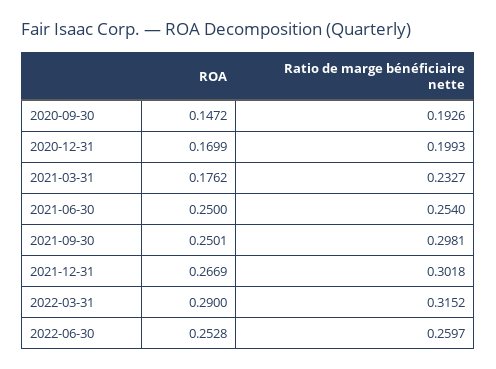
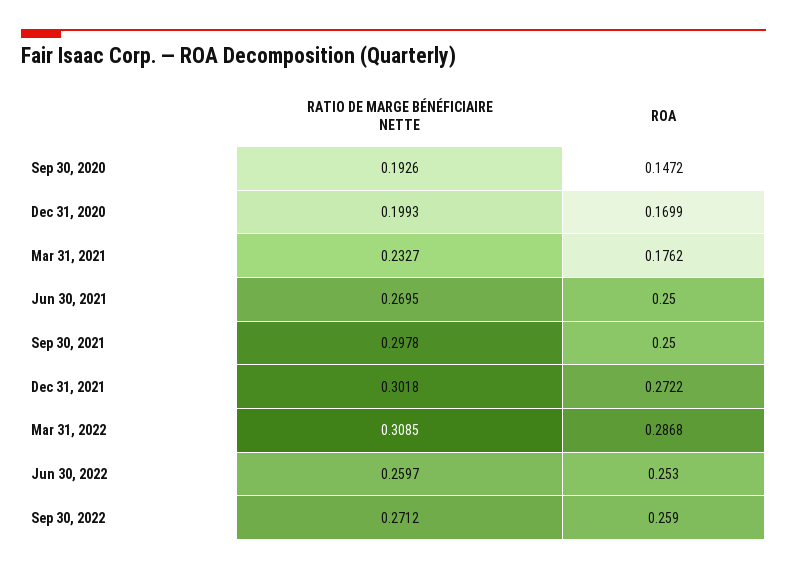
Ratio de marge bénéficiaire nette, 2021-06-30: 0.254 -> 0.2695
ROA, 2021-09-30: 0.2501 -> 0.25
Ratio de marge bénéficiaire nette, 2021-09-30: 0.2981 -> 0.2978
ROA, 2021-12-31: 0.2669 -> 0.2722
ROA, 2022-03-31: 0.29 -> 0.2868
Ratio de marge bénéficiaire nette, 2022-03-31: 0.3152 -> 0.3085
ROA, 2022-06-30: 0.2528 -> 0.253
Ratio de marge bénéficiaire nette, Sep 30, 2022: none -> 0.2712
ROA, Sep 30, 2022: none -> 0.259

